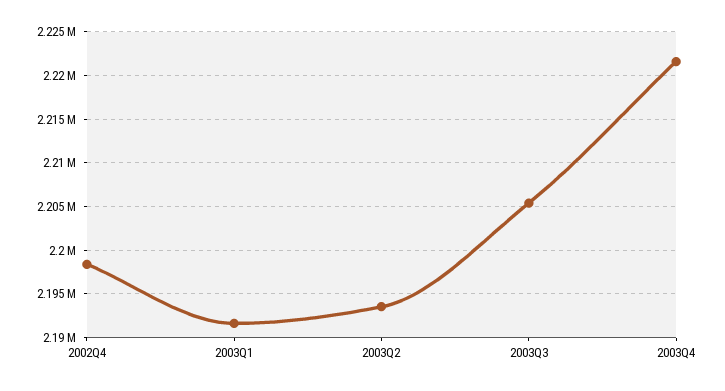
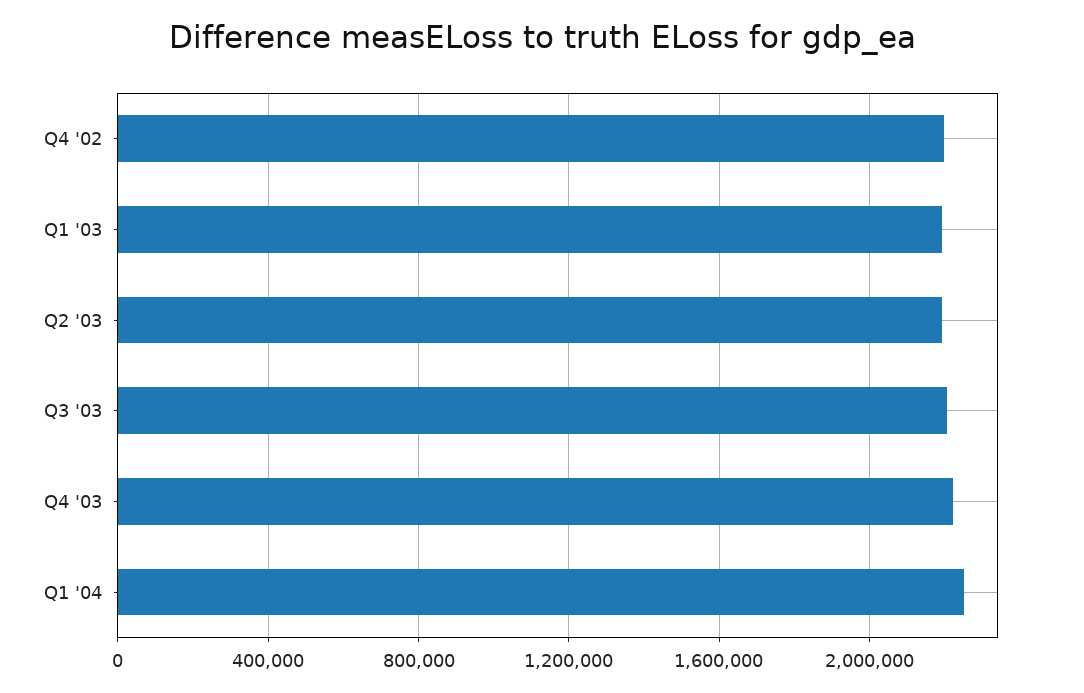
Q1 '04: none -> 2250000

